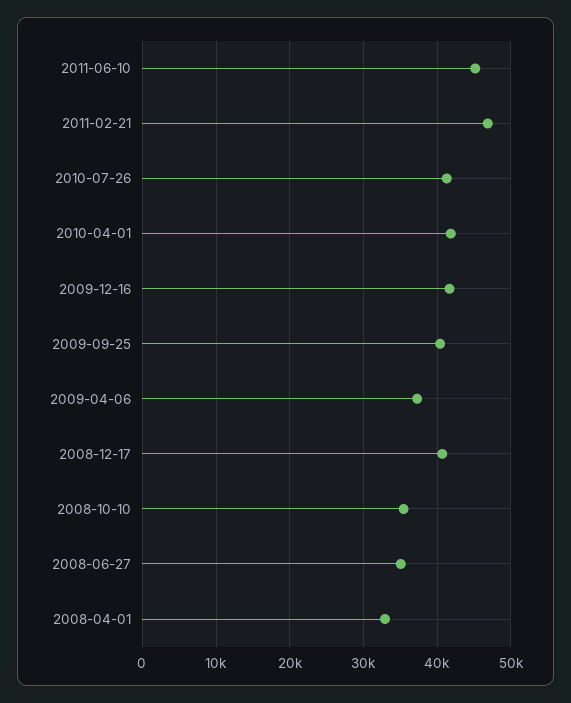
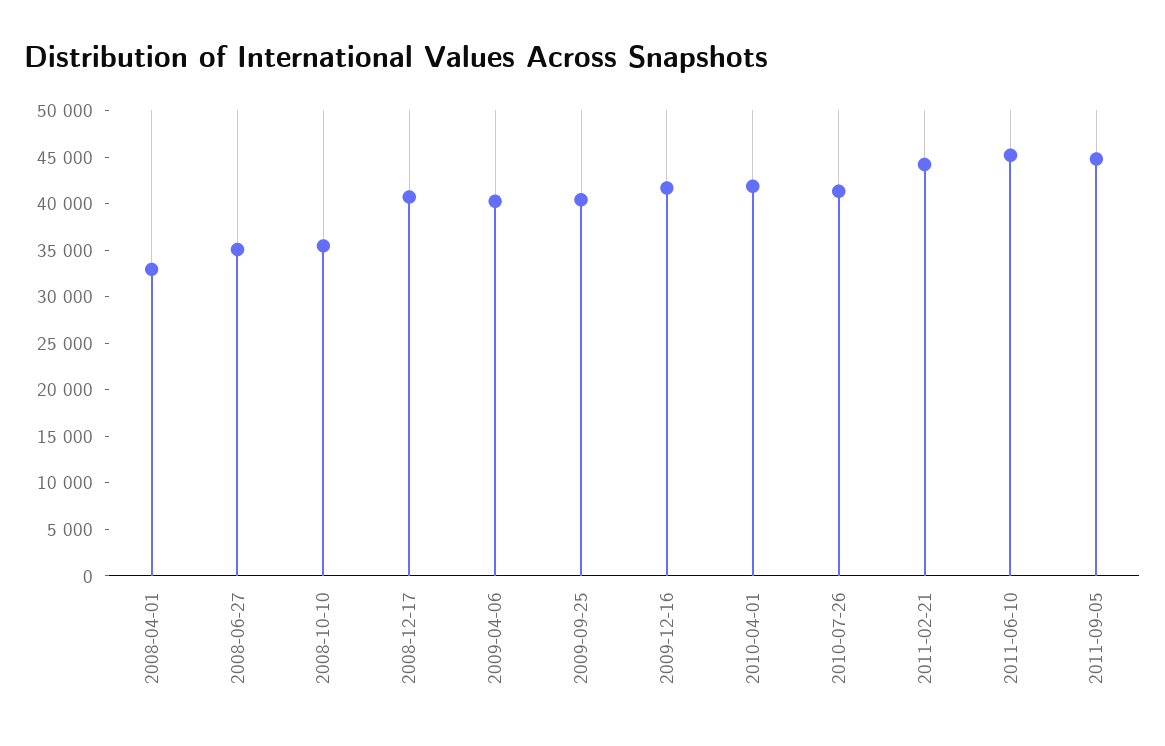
2011-02-21: 47000 -> 44000
2009-04-06: 37000 -> 40000
2011-09-05: none -> 45000

